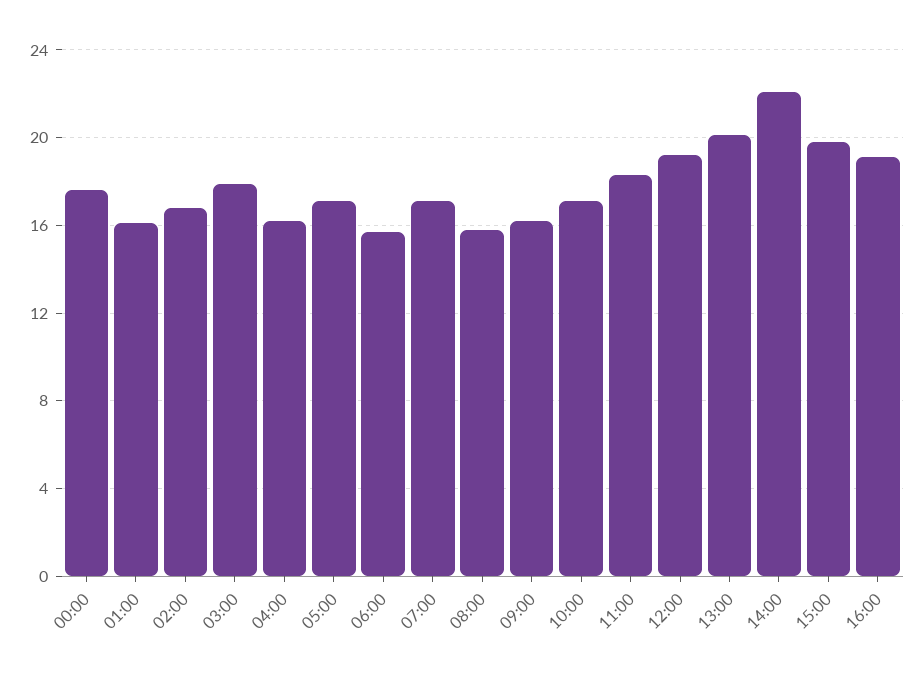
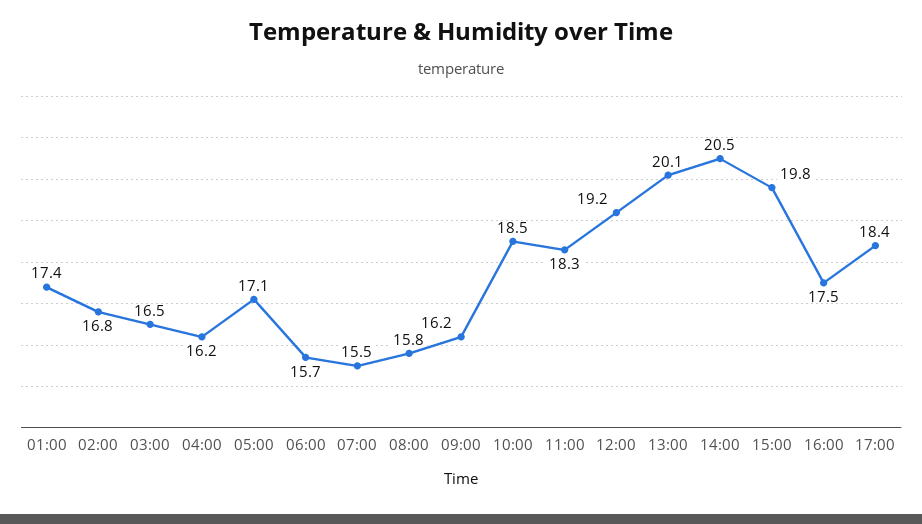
00:00: 17.5 -> none
01:00: 16 -> 17.4
03:00: 18 -> 16.5
07:00: 17 -> 15.5
10:00: 17 -> 18.5
14:00: 22 -> 20.5
16:00: 19 -> 17.5
17:00: none -> 18.4

